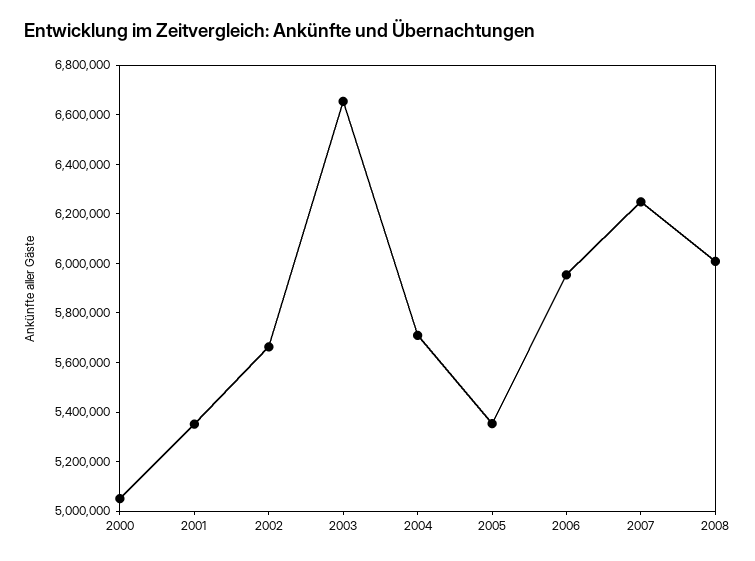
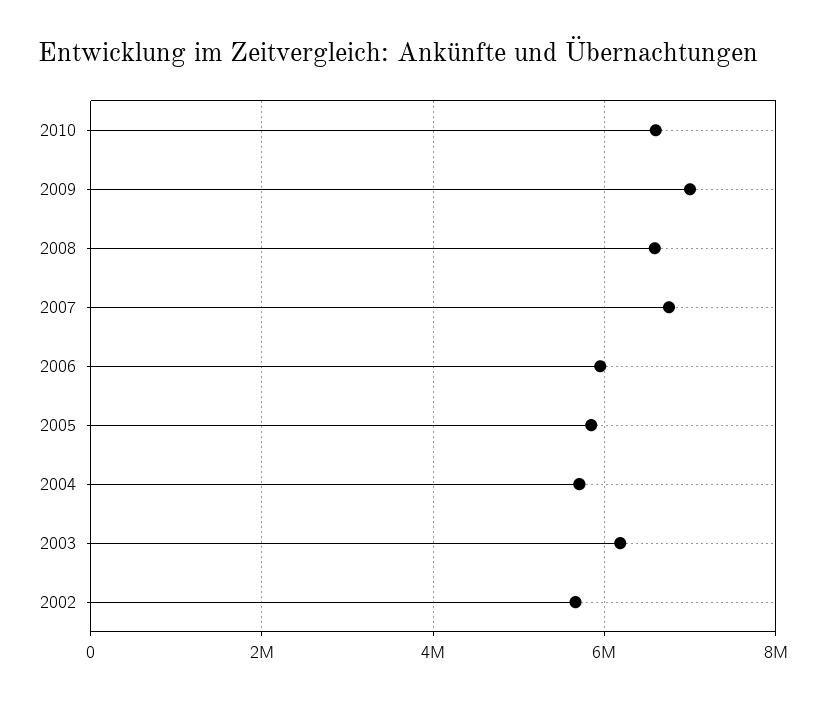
2000: 5050000 -> none
2001: 5350000 -> none
2003: 6650000 -> 6200000
2005: 5350000 -> 5800000
2007: 6250000 -> 6800000
2008: 6000000 -> 6600000
2010: none -> 6600000
2009: none -> 7000000

